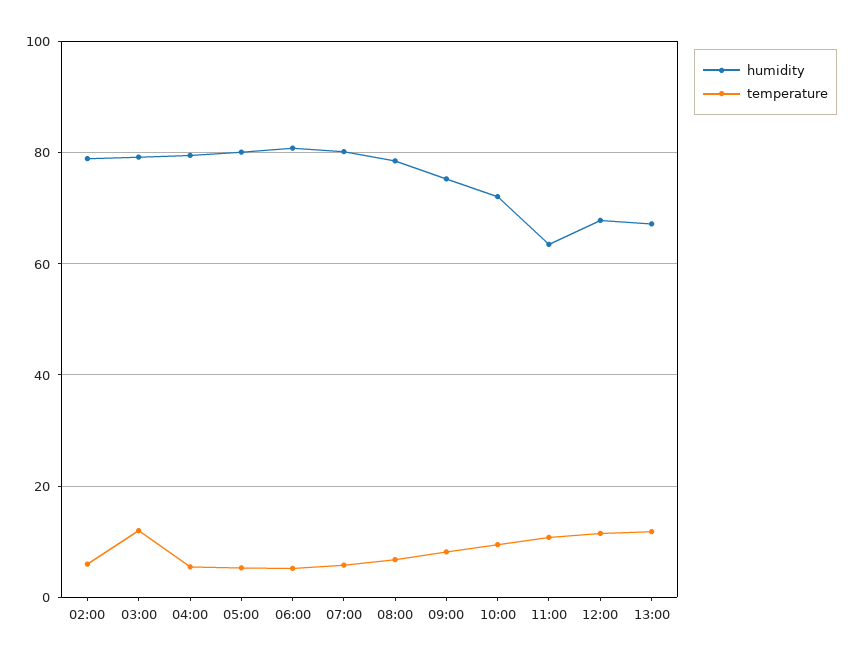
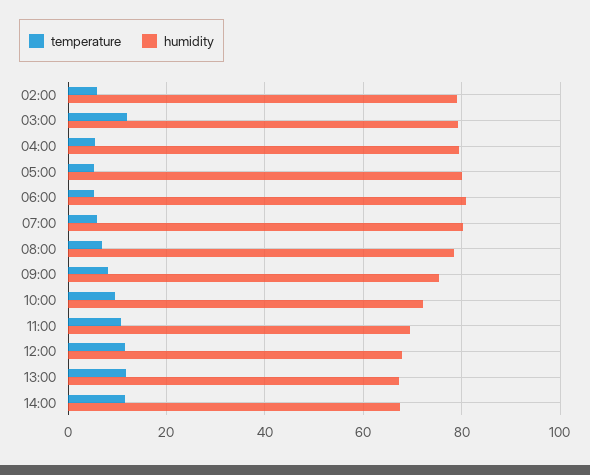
humidity, 11:00: 64 -> 70
temperature, 14:00: none -> 12
humidity, 14:00: none -> 68

